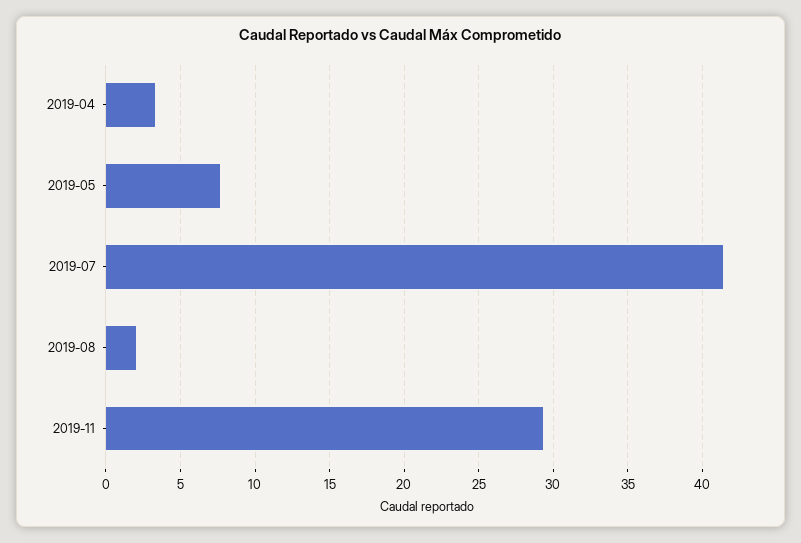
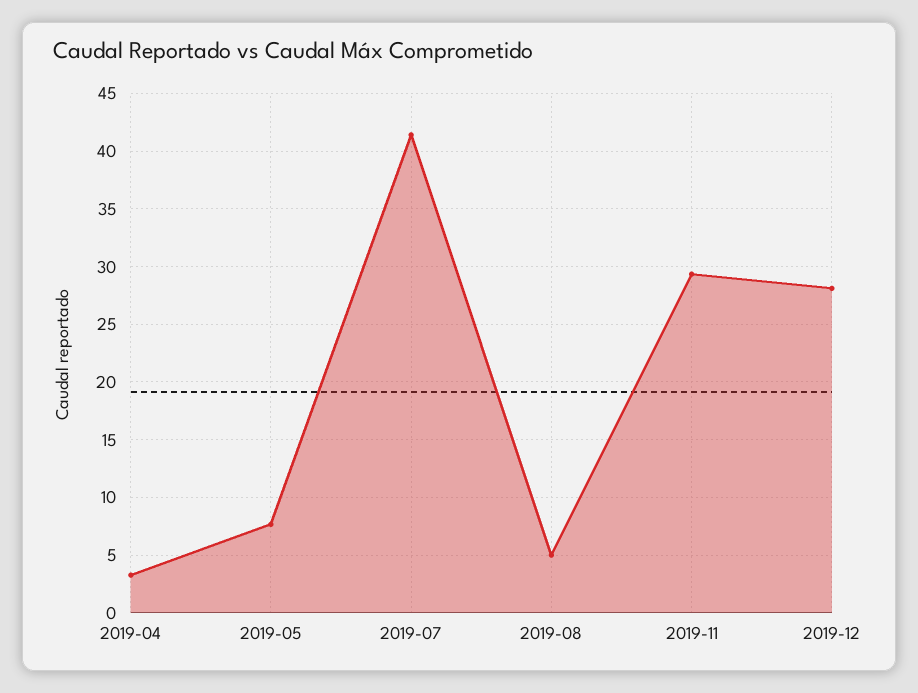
2019-08: 2 -> 5
2019-12: none -> 28

